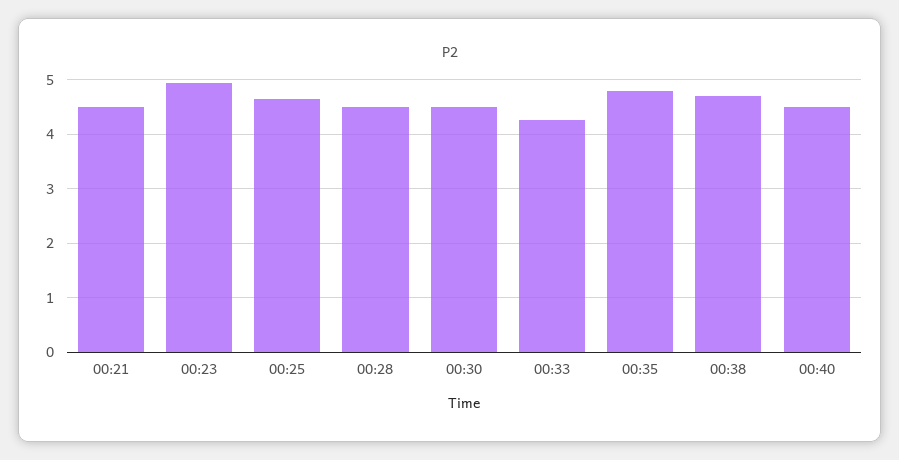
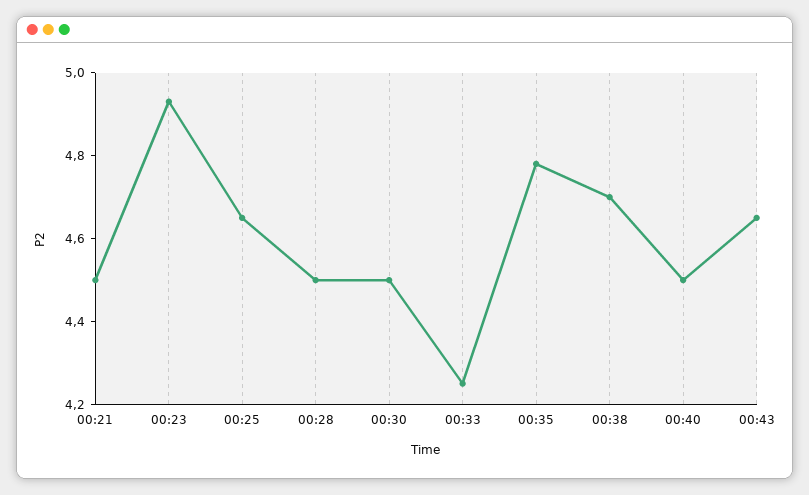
00:43: none -> 4.65

